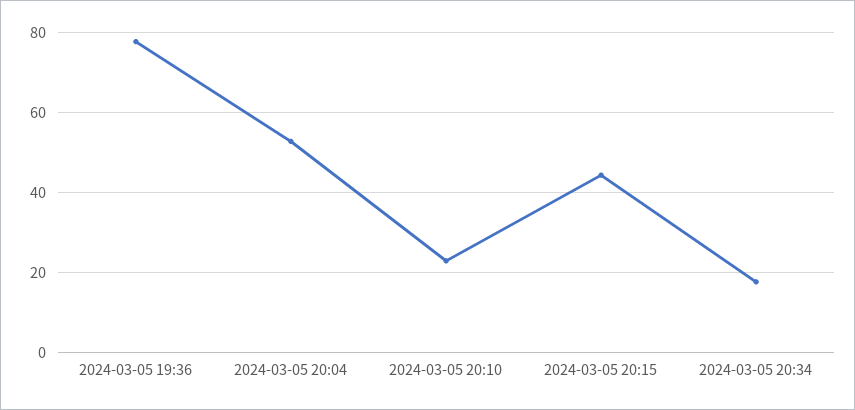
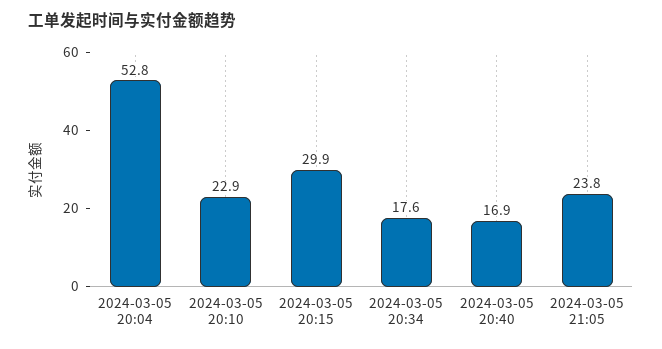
2024-03-05 19:36: 78 -> none
2024-03-05 20:15: 44 -> 29.9
2024-03-05 20:40: none -> 16.9
2024-03-05 21:05: none -> 23.8

